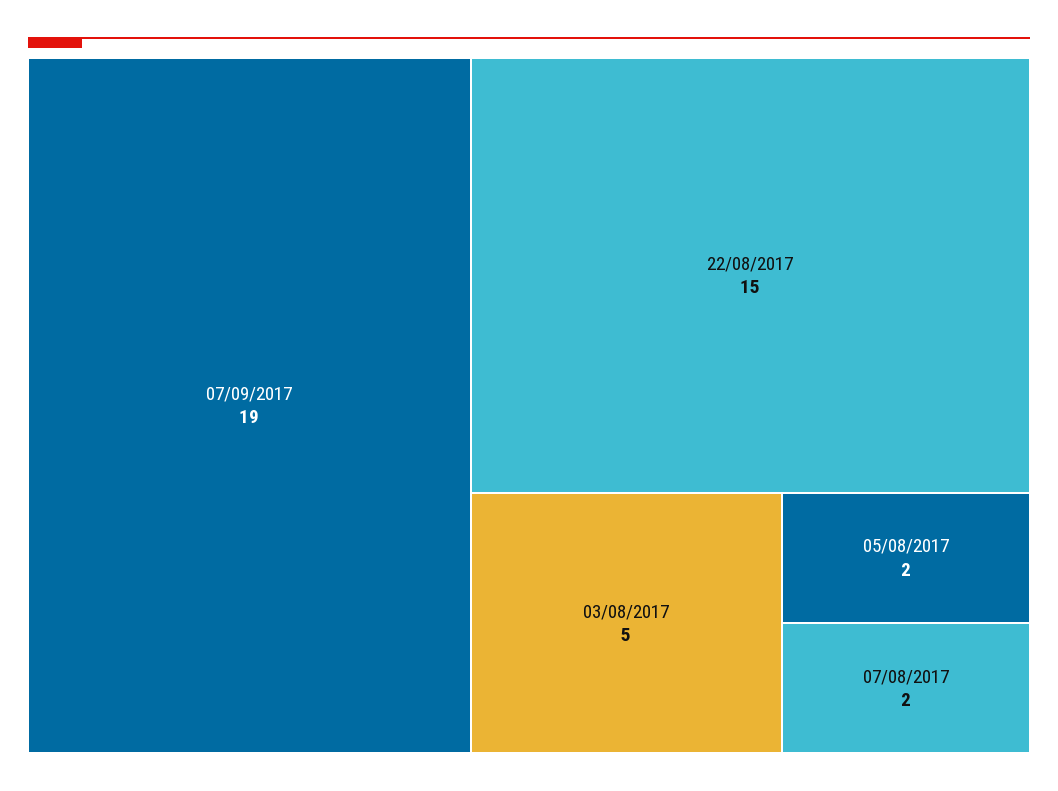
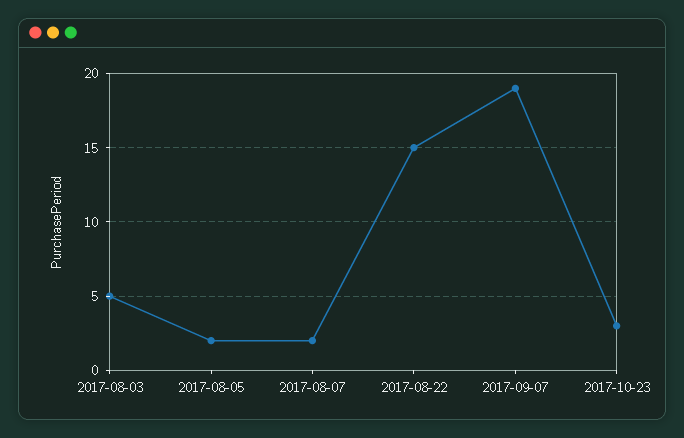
2017-10-23: none -> 3

